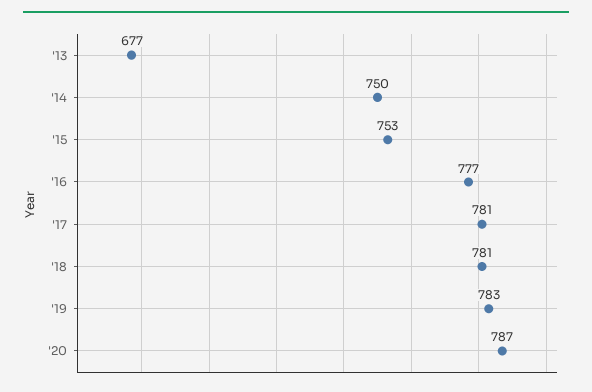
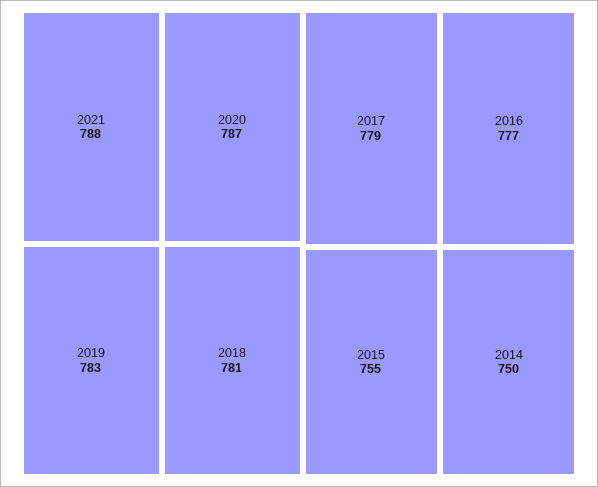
'13: 677 -> none
'15: 753 -> 755
'17: 781 -> 779
2021: none -> 788

